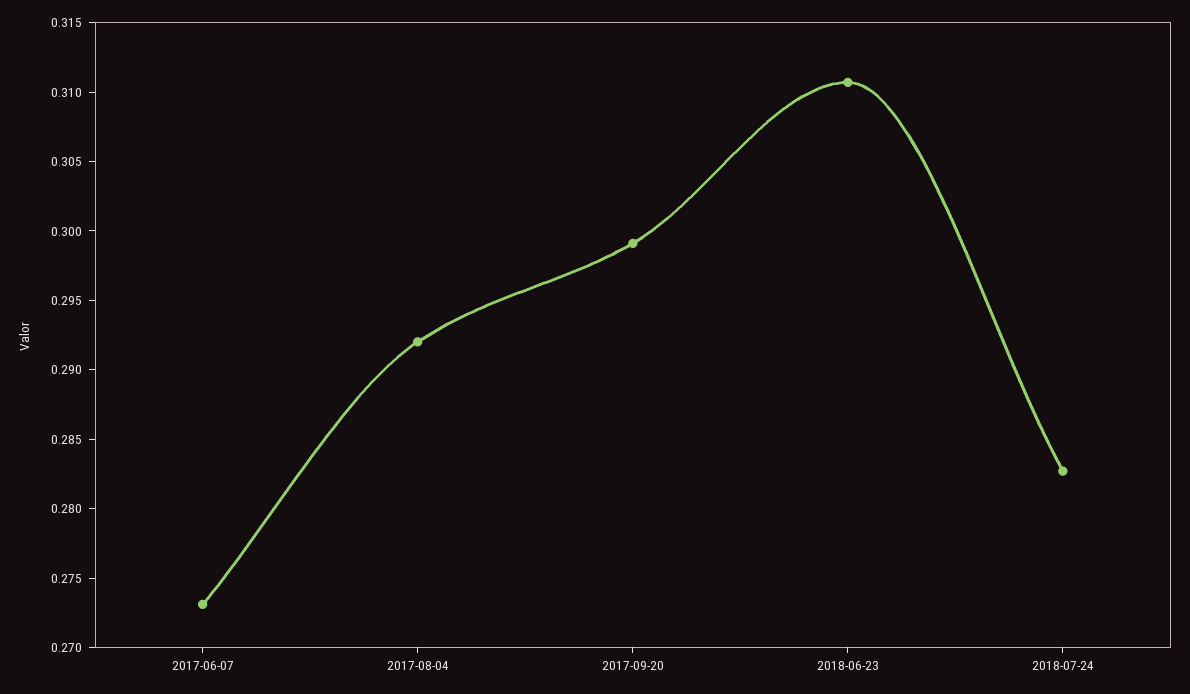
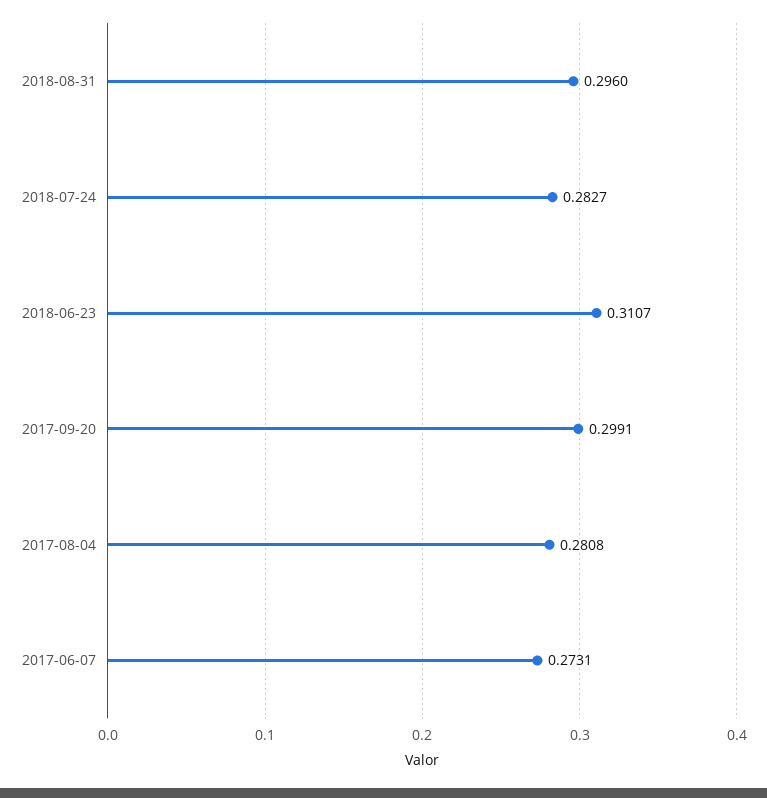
2017-08-04: 0.292 -> 0.2808
2018-08-31: none -> 0.296

